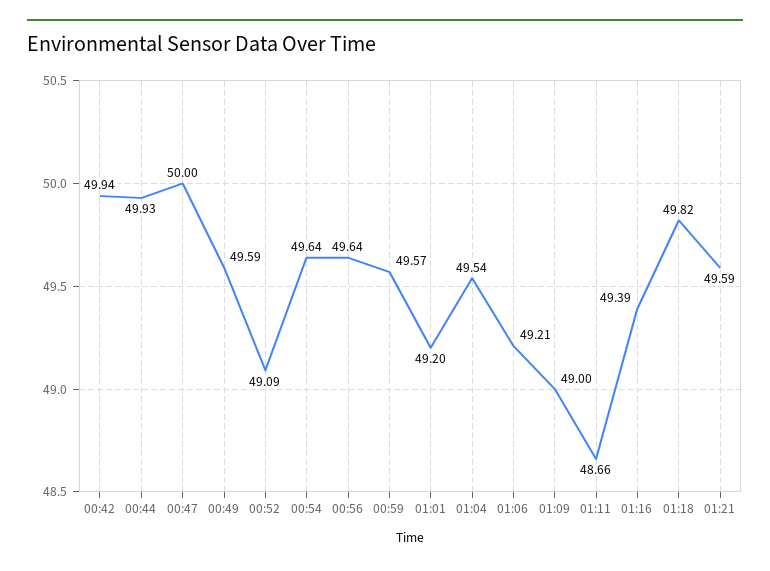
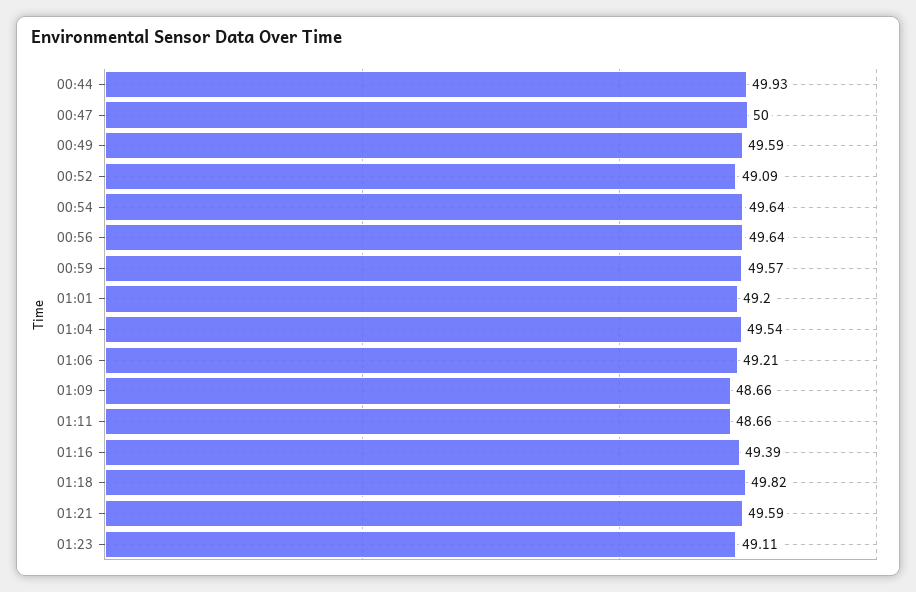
00:42: 49.94 -> none
01:09: 49 -> 48.66
01:23: none -> 49.11

